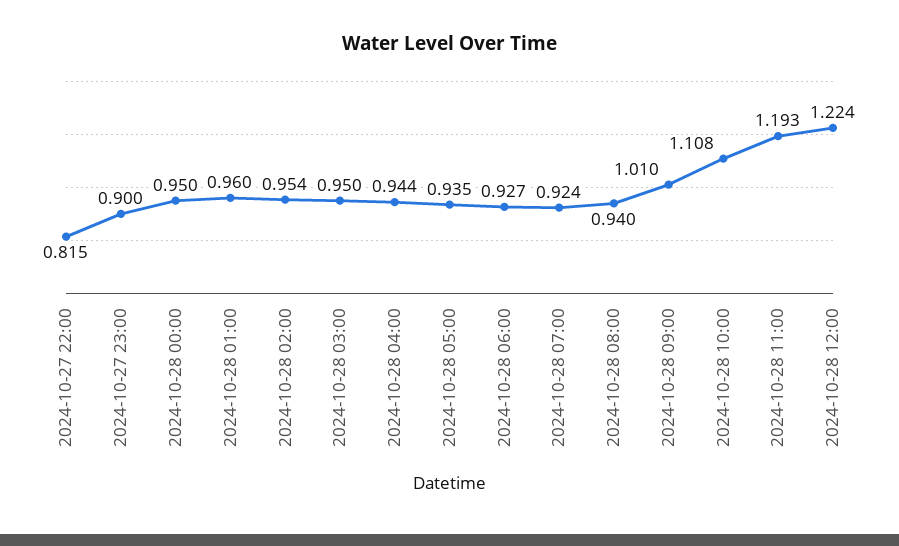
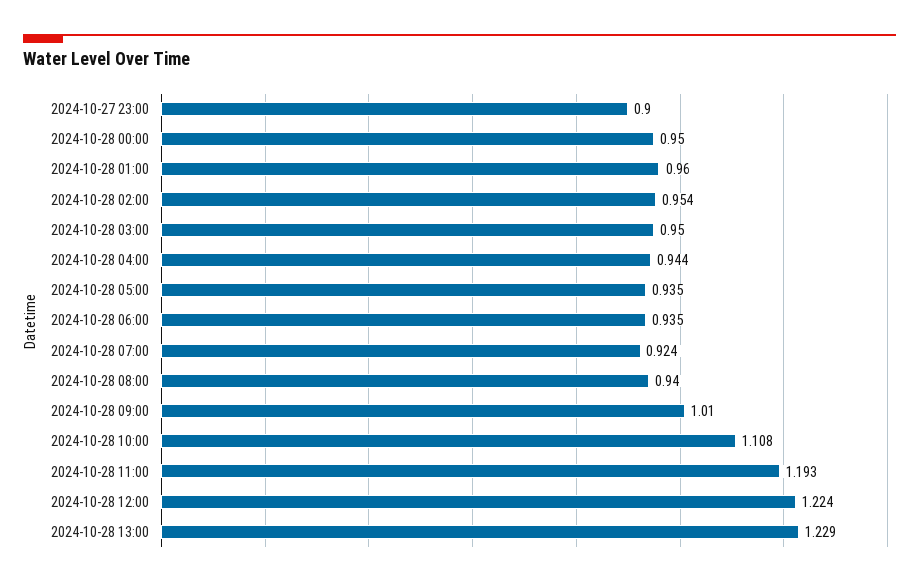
2024-10-27 22:00: 0.815 -> none
2024-10-28 06:00: 0.927 -> 0.935
2024-10-28 13:00: none -> 1.229

